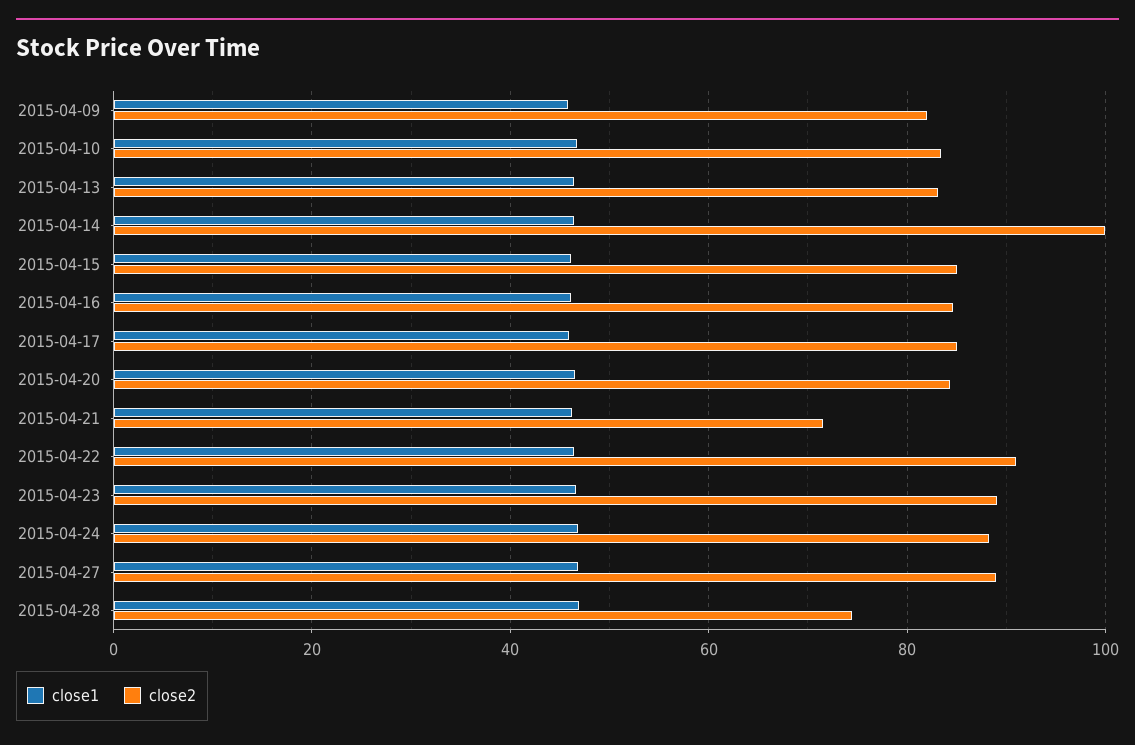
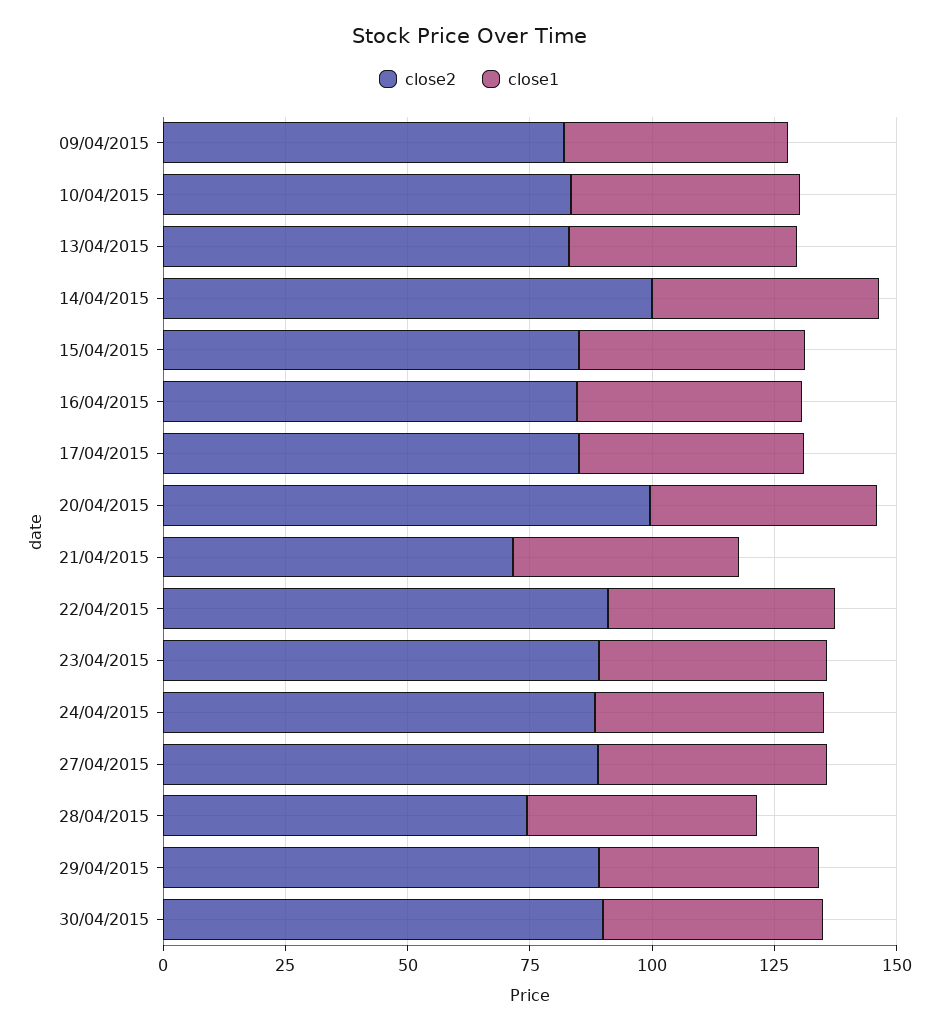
close2, 2015-04-20: 84 -> 100
close2, 29/04/2015: none -> 90
close1, 29/04/2015: none -> 45
close2, 30/04/2015: none -> 90
close1, 30/04/2015: none -> 45

